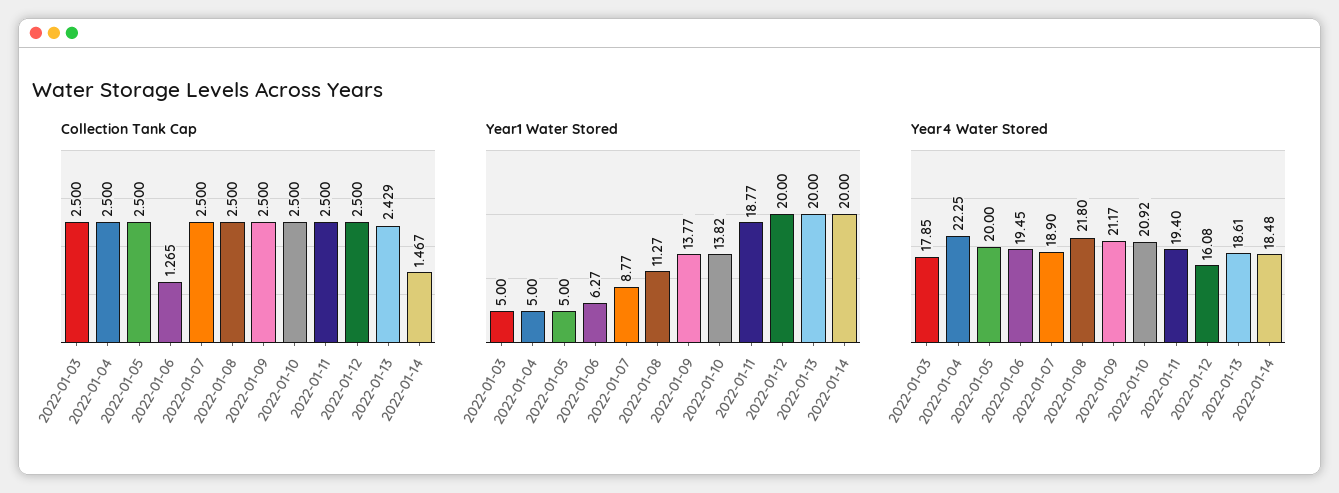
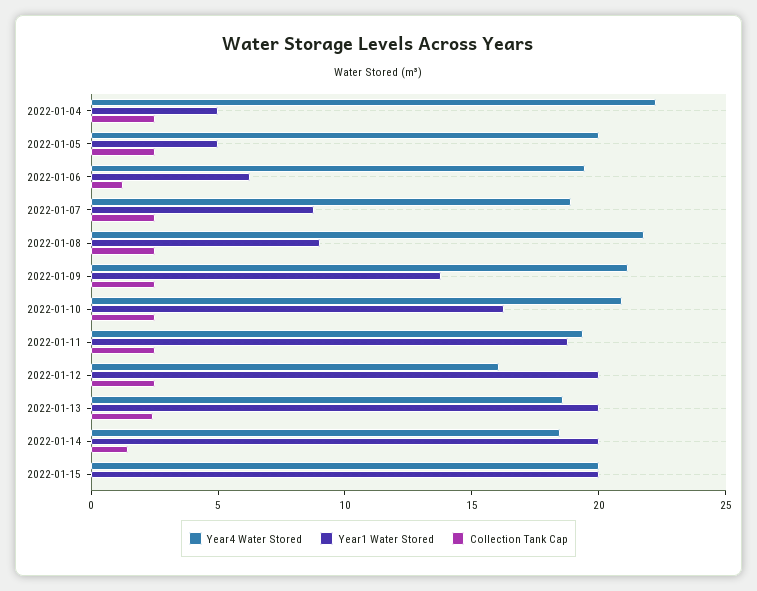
Collection Tank Cap, 2022-01-03: 2.5 -> none
Year1 Water Stored, 2022-01-03: 5 -> none
Year1 Water Stored, 2022-01-08: 11.27 -> 9
Year1 Water Stored, 2022-01-10: 13.82 -> 16
Year4 Water Stored, 2022-01-03: 17.85 -> none
Year4 Water Stored, 2022-01-15: none -> 20
Year1 Water Stored, 2022-01-15: none -> 20
Collection Tank Cap, 2022-01-15: none -> 0

